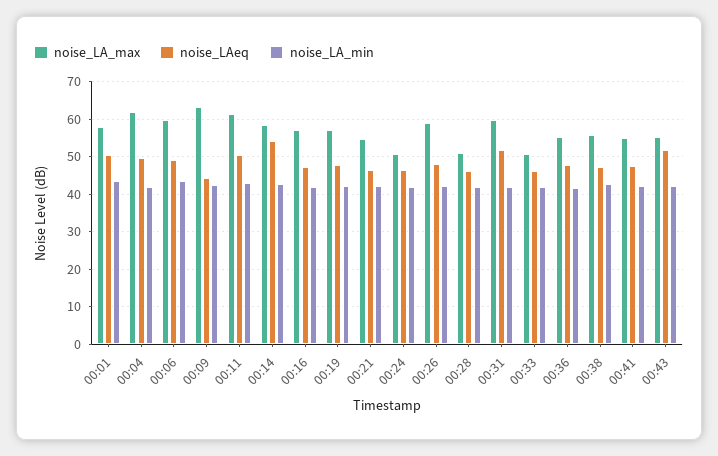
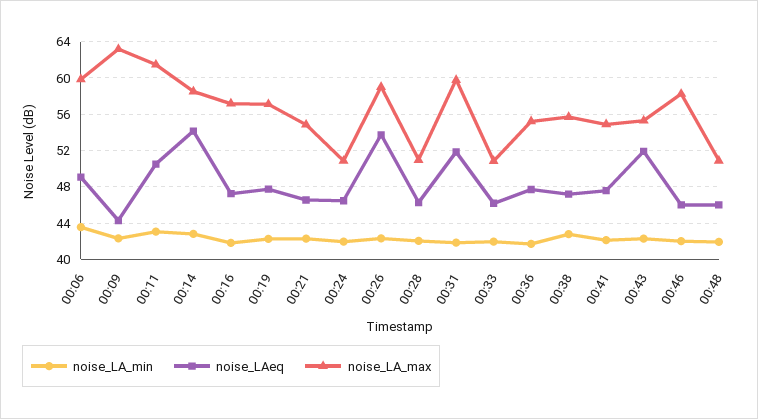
noise_LA_max, 00:01: 58 -> none
noise_LAeq, 00:01: 50 -> none
noise_LA_min, 00:01: 44 -> none
noise_LA_max, 00:04: 62 -> none
noise_LAeq, 00:04: 50 -> none
noise_LA_min, 00:04: 42 -> none
noise_LAeq, 00:26: 48 -> 54
noise_LA_min, 00:46: none -> 42
noise_LAeq, 00:46: none -> 46
noise_LA_max, 00:46: none -> 58
noise_LA_min, 00:48: none -> 42
noise_LAeq, 00:48: none -> 46
noise_LA_max, 00:48: none -> 51

